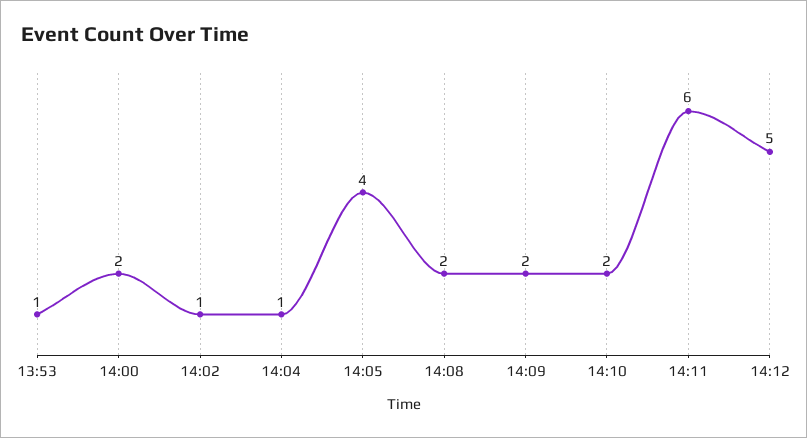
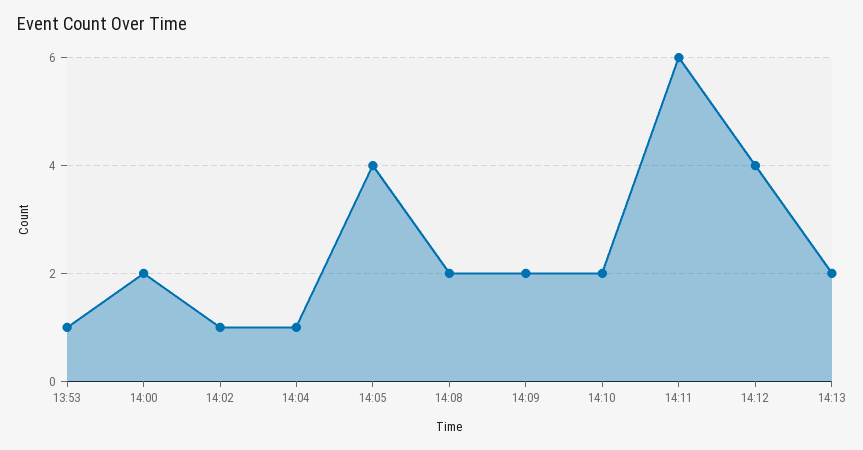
14:12: 5 -> 4
14:13: none -> 2

